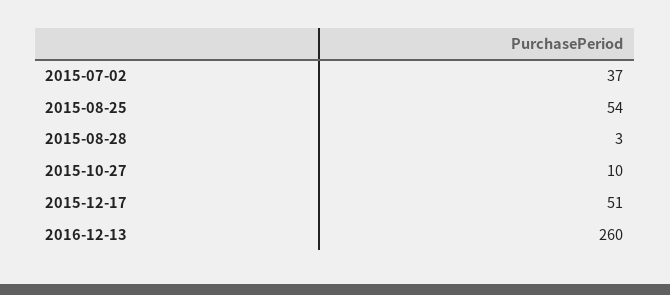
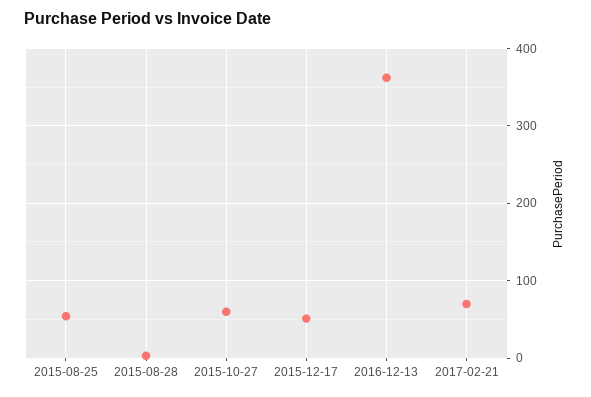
2015-07-02: 37 -> none
2015-10-27: 10 -> 60
2016-12-13: 260 -> 360
2017-02-21: none -> 70

